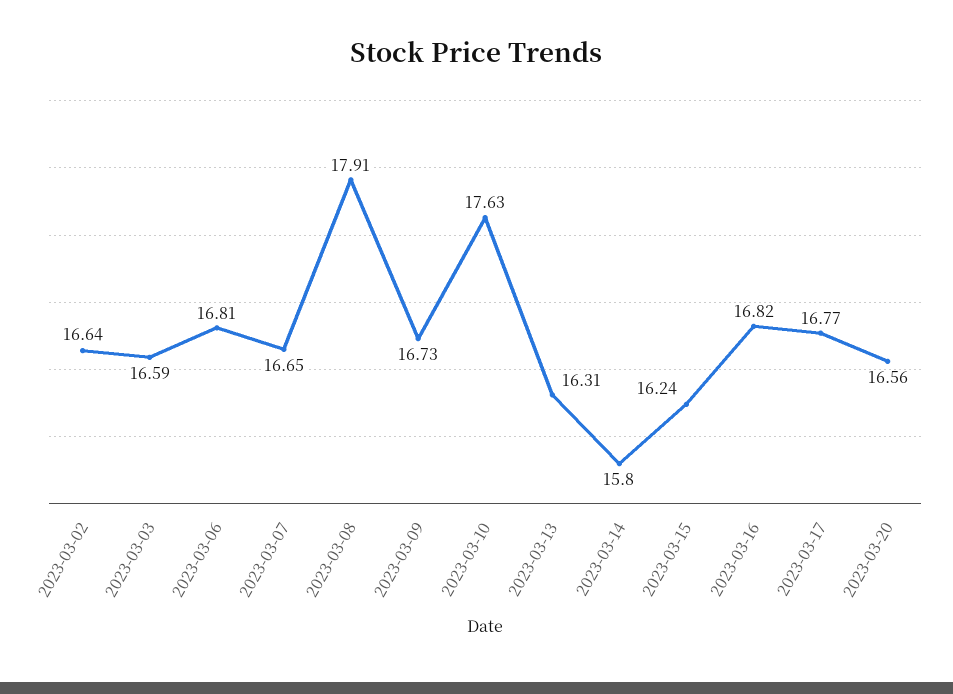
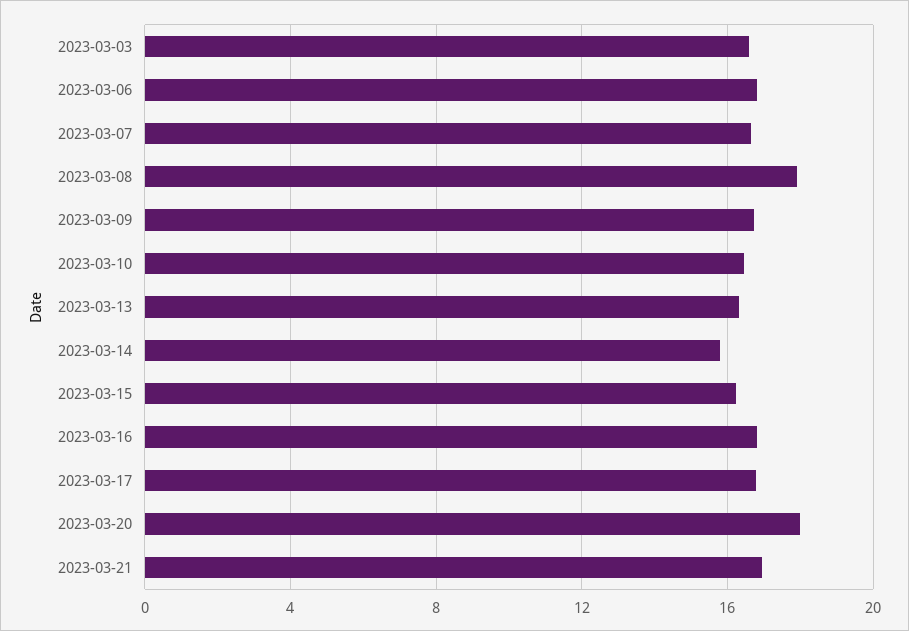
2023-03-02: 16.64 -> none
2023-03-10: 17.63 -> 16.5
2023-03-20: 16.56 -> 18
2023-03-21: none -> 17

